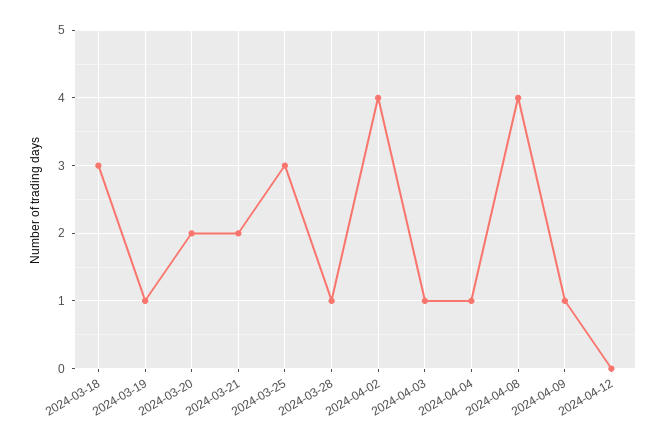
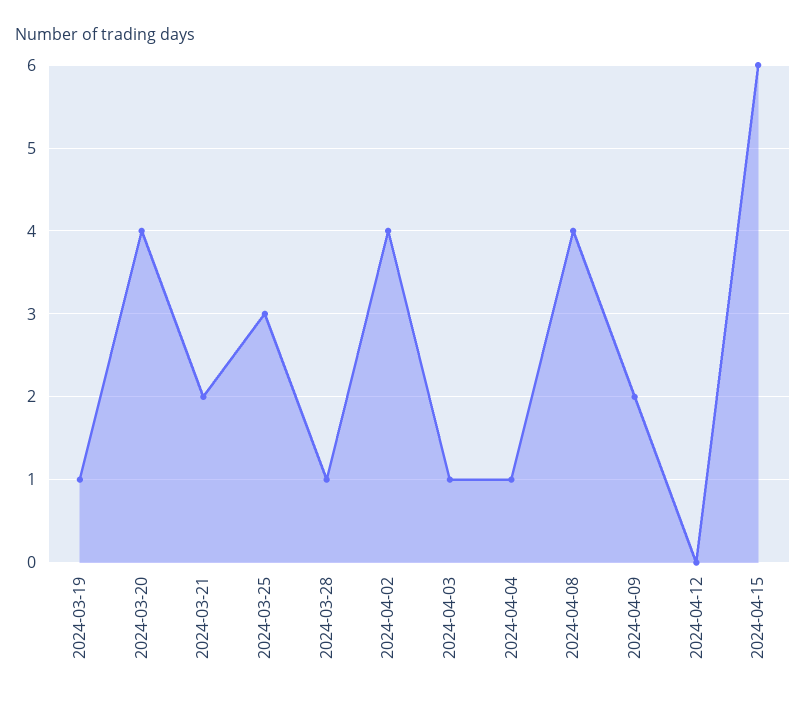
2024-03-18: 3 -> none
2024-03-20: 2 -> 4
2024-04-09: 1 -> 2
2024-04-15: none -> 6

